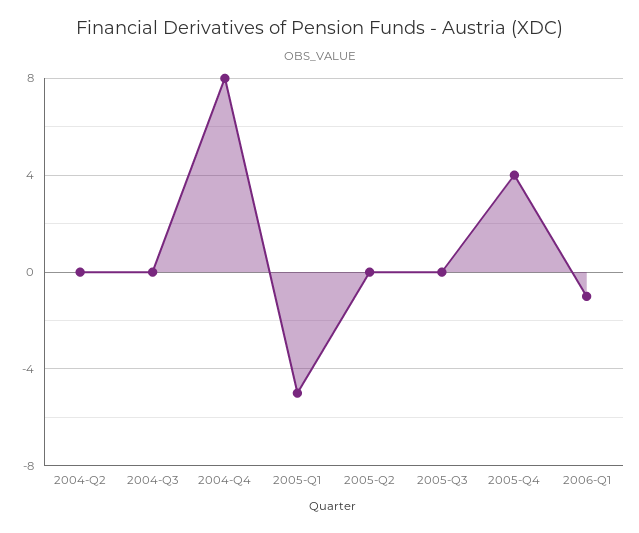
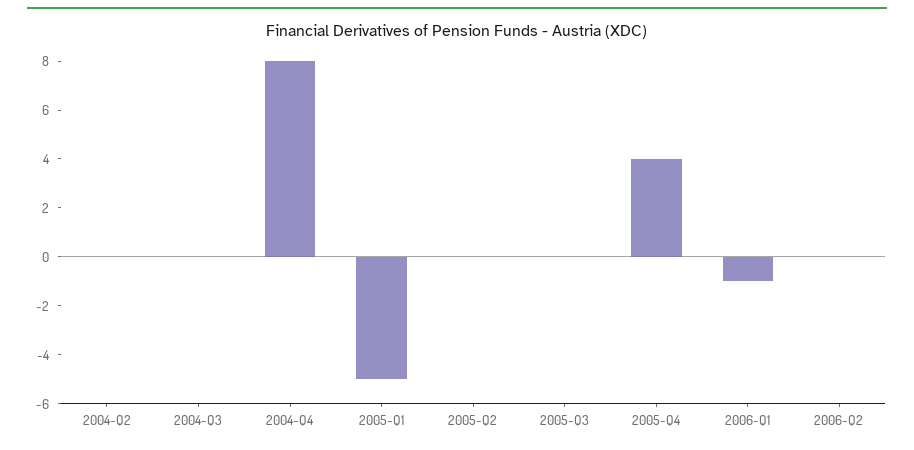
2006-Q2: none -> 0

